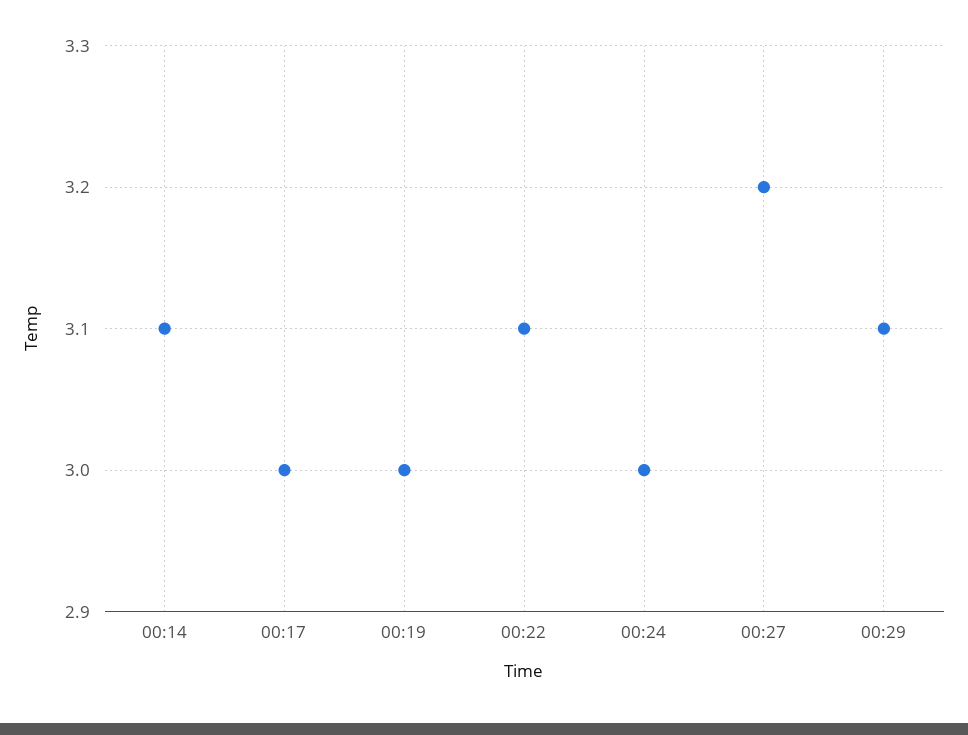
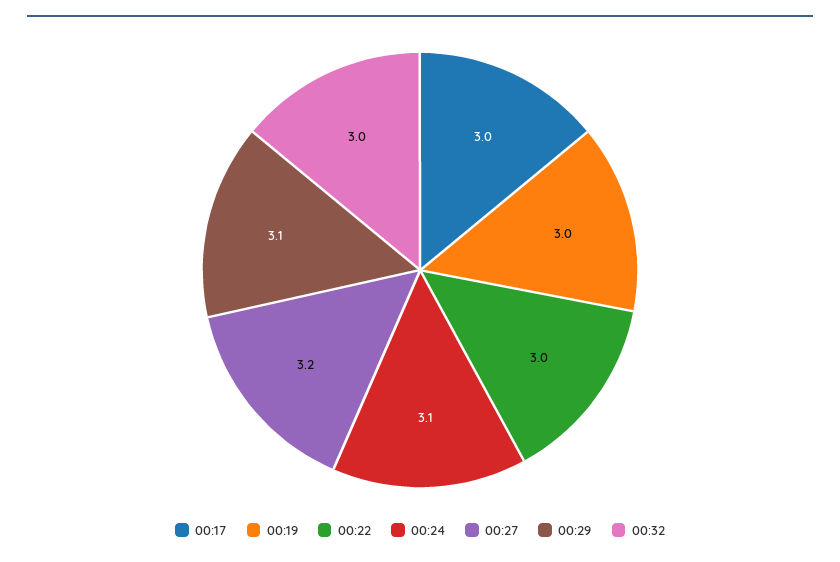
00:14: 3.1 -> none
00:22: 3.1 -> 3
00:24: 3 -> 3.1
00:32: none -> 3

